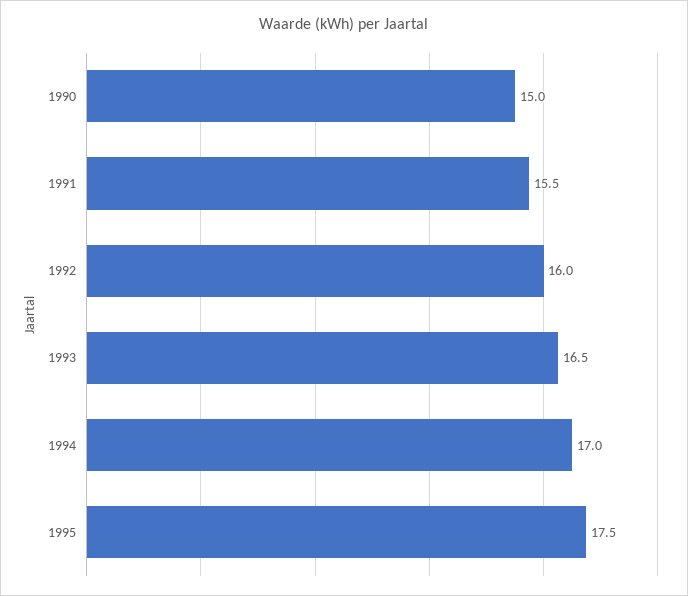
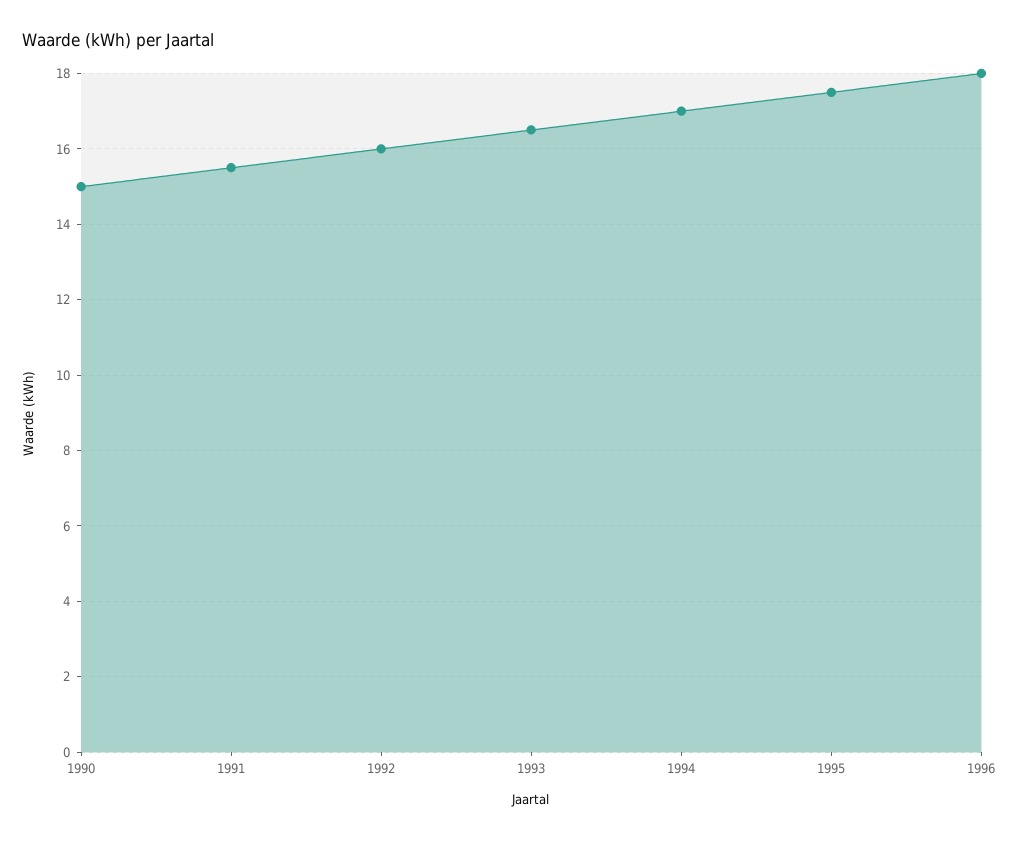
1996: none -> 18

